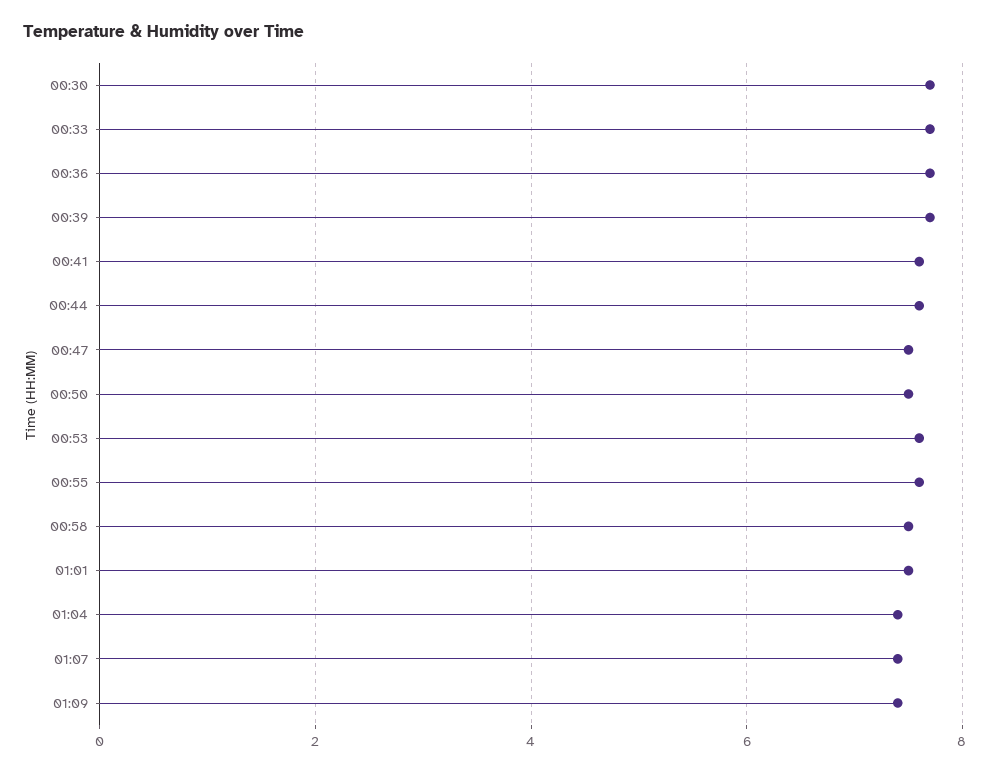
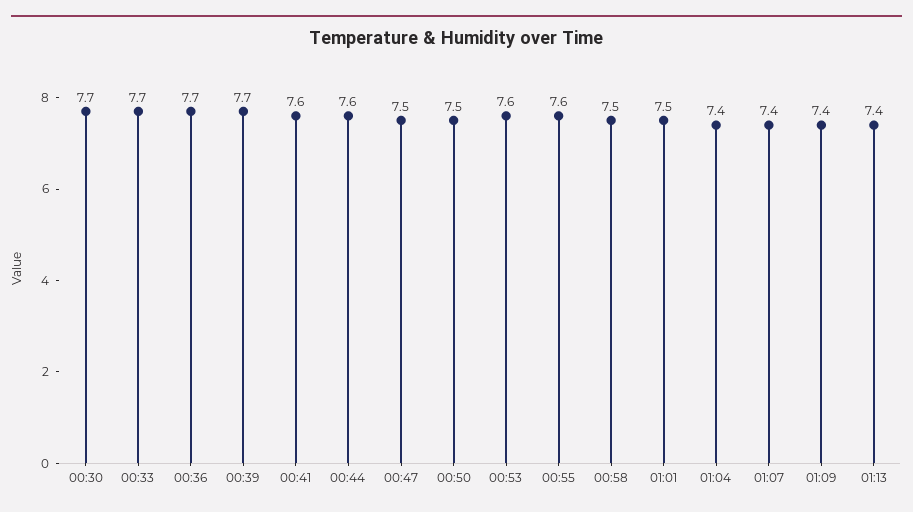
01:13: none -> 7.4

